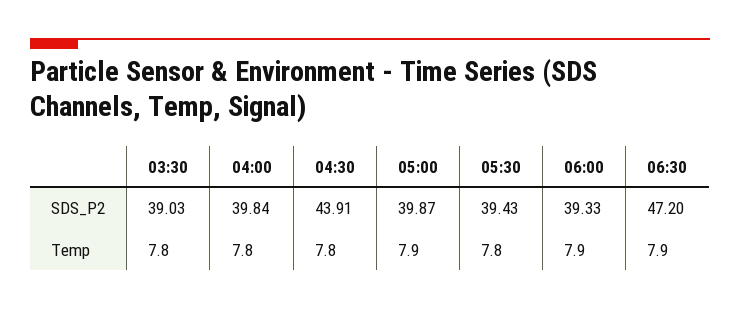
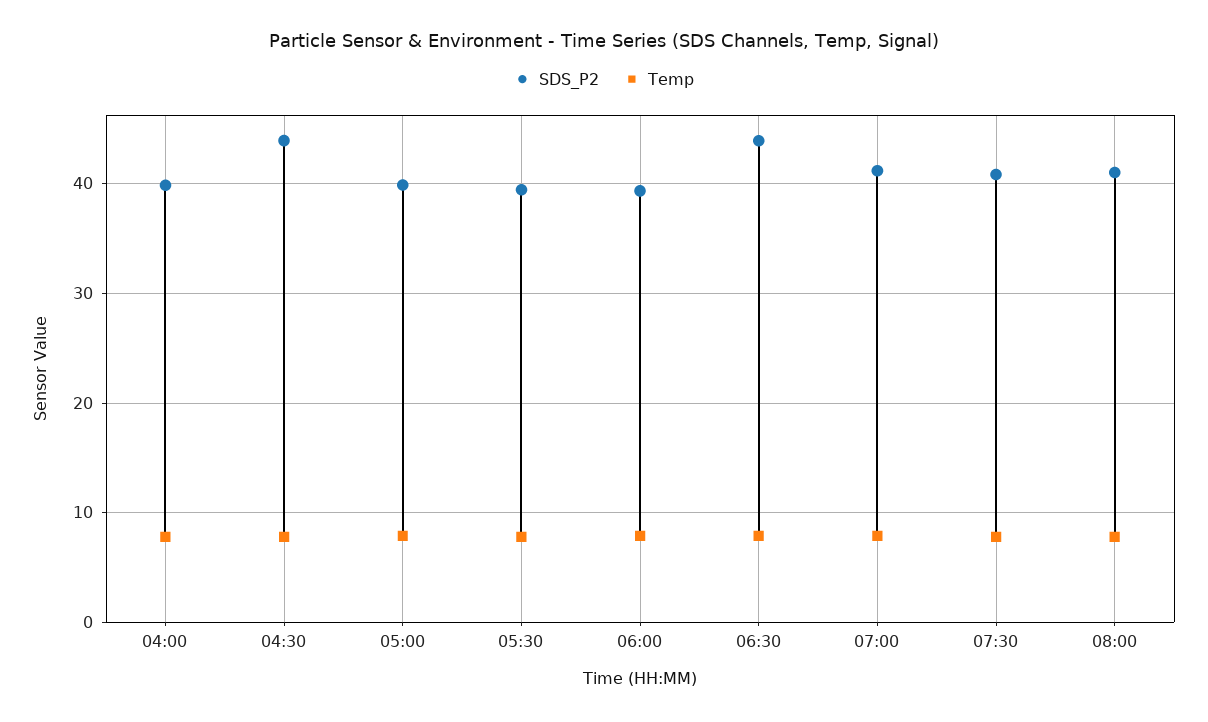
SDS_P2, 03:30: 39.03 -> none
SDS_P2, 06:30: 47.2 -> 44
Temp, 03:30: 7.8 -> none
SDS_P2, 07:00: none -> 41
Temp, 07:00: none -> 8
SDS_P2, 07:30: none -> 41
Temp, 07:30: none -> 8
SDS_P2, 08:00: none -> 41
Temp, 08:00: none -> 8

